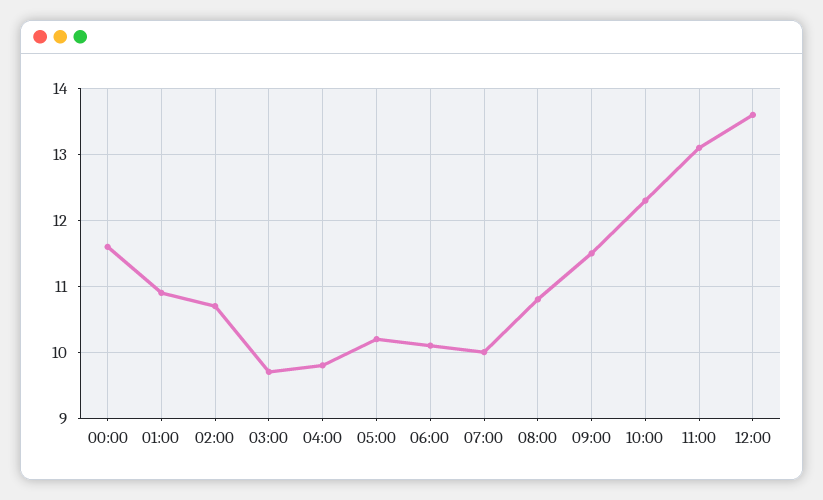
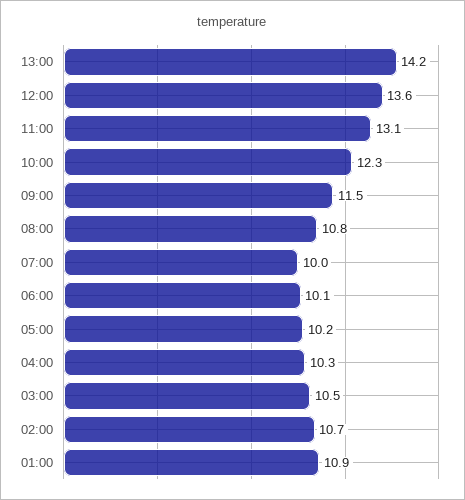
00:00: 11.6 -> none
03:00: 9.7 -> 10.5
04:00: 9.8 -> 10.3
13:00: none -> 14.2

